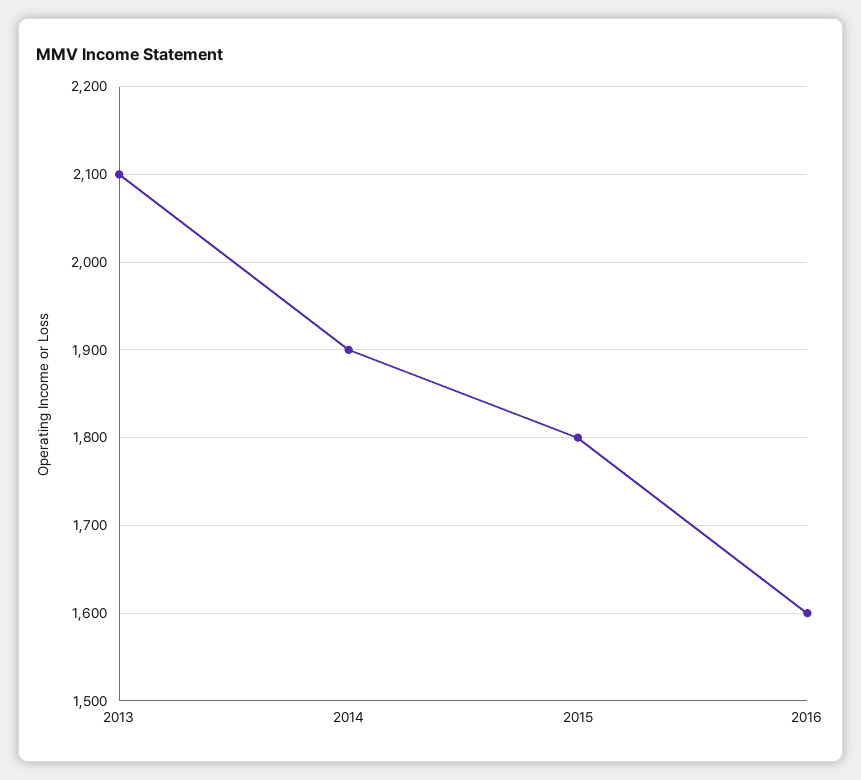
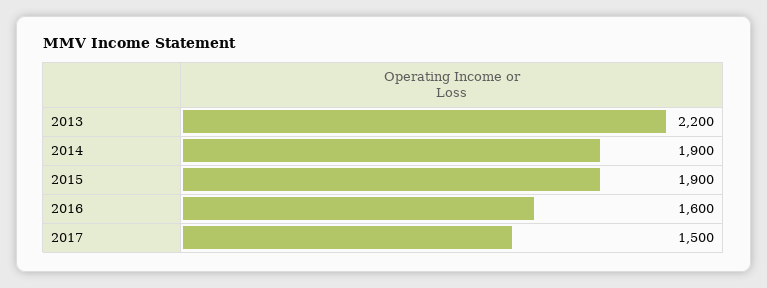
2013: 2100 -> 2200
2015: 1800 -> 1900
2017: none -> 1500

